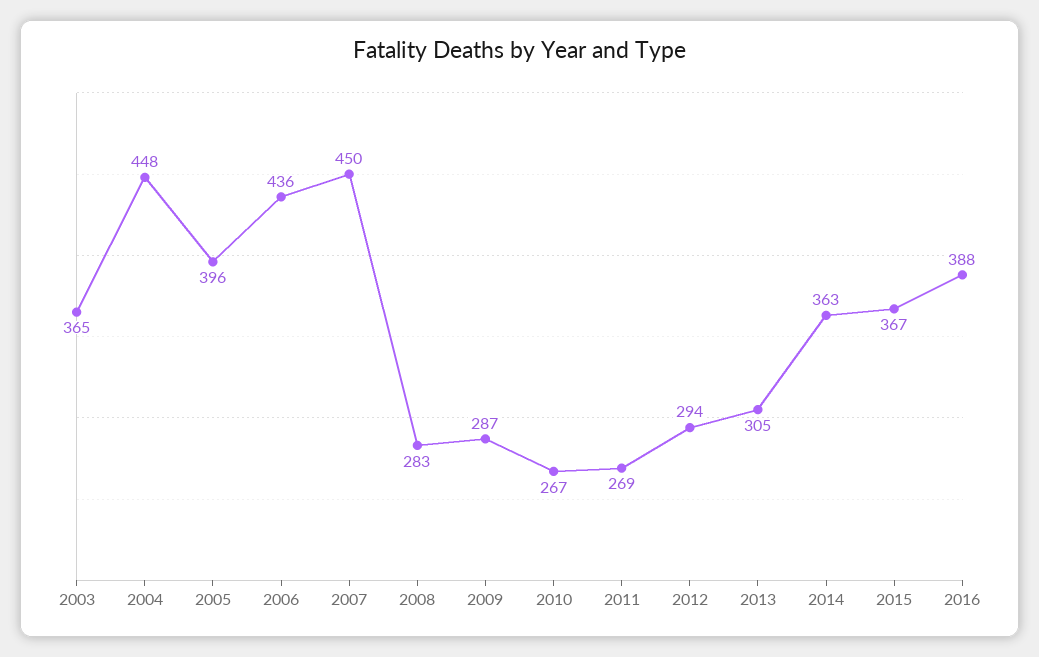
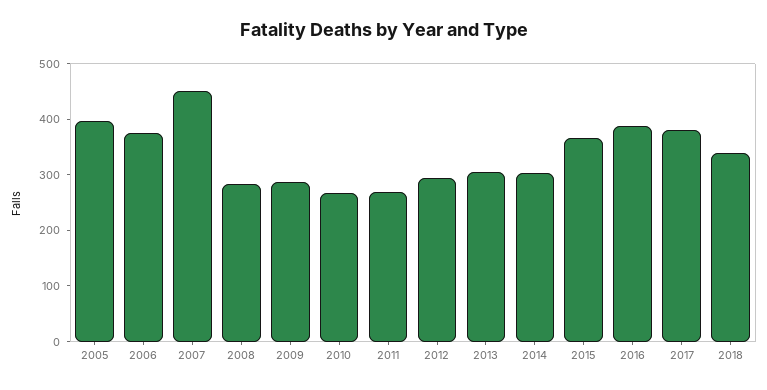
2003: 365 -> none
2004: 448 -> none
2006: 436 -> 380
2014: 363 -> 300
2017: none -> 380
2018: none -> 340

